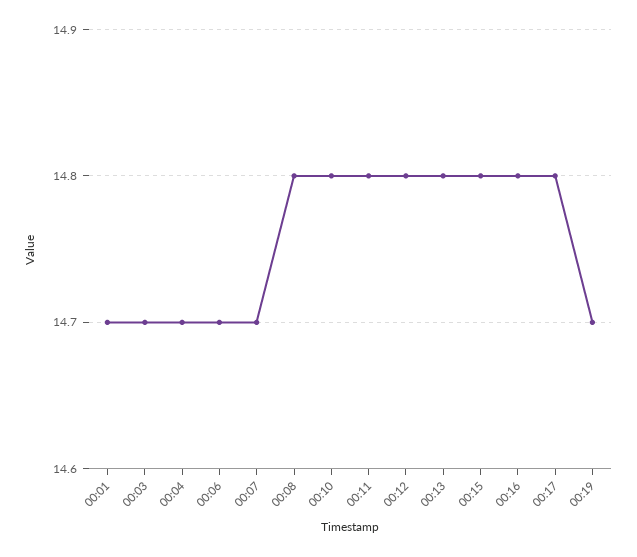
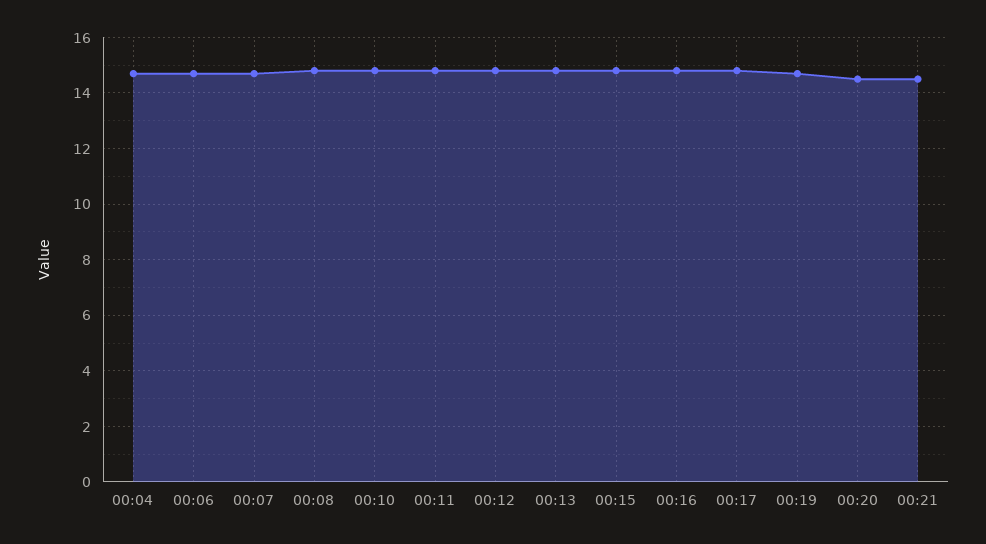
00:01: 14.7 -> none
00:03: 14.7 -> none
00:20: none -> 14.5
00:21: none -> 14.5

